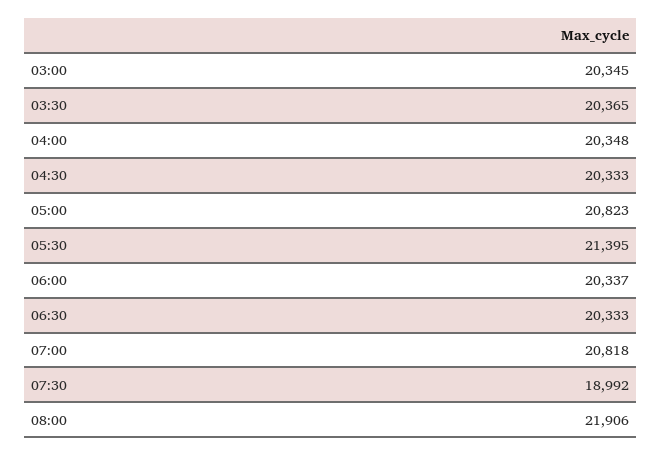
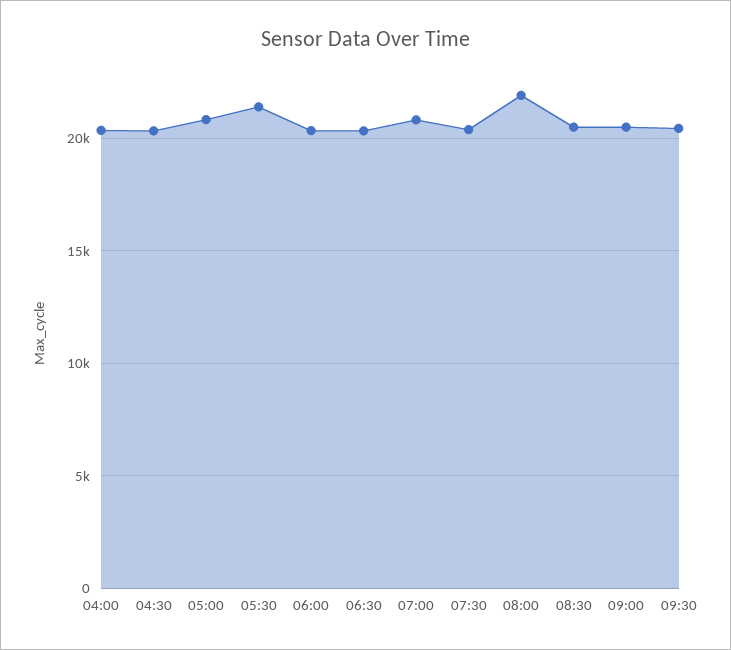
03:00: 20345 -> none
03:30: 20365 -> none
07:30: 18992 -> 20500
08:30: none -> 20500
09:00: none -> 20500
09:30: none -> 20500

